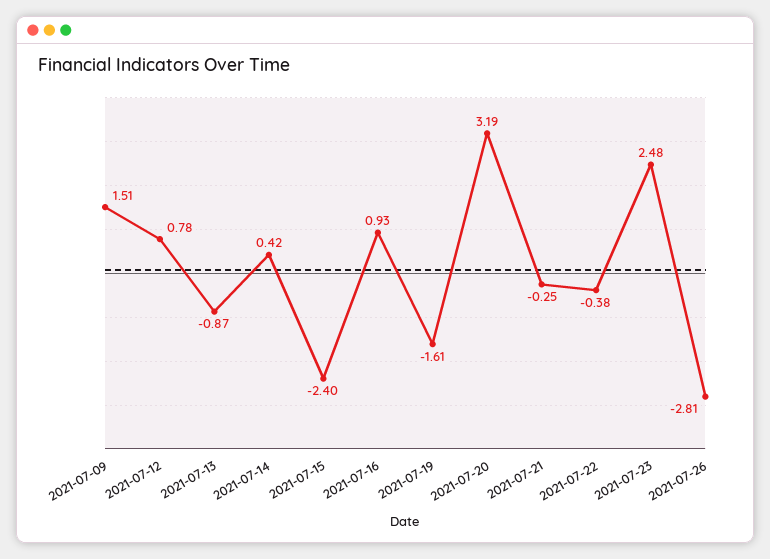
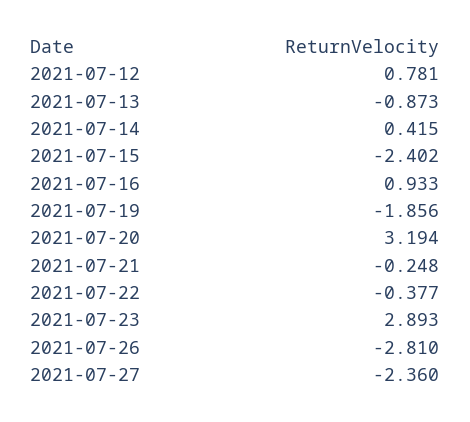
2021-07-09: 1.51 -> none
2021-07-19: -1.61 -> -1.856
2021-07-23: 2.48 -> 2.893
2021-07-27: none -> -2.36

